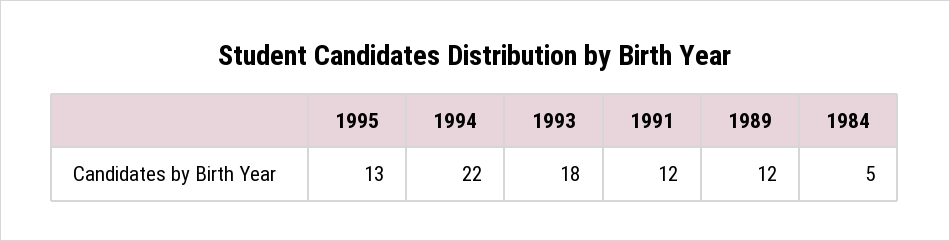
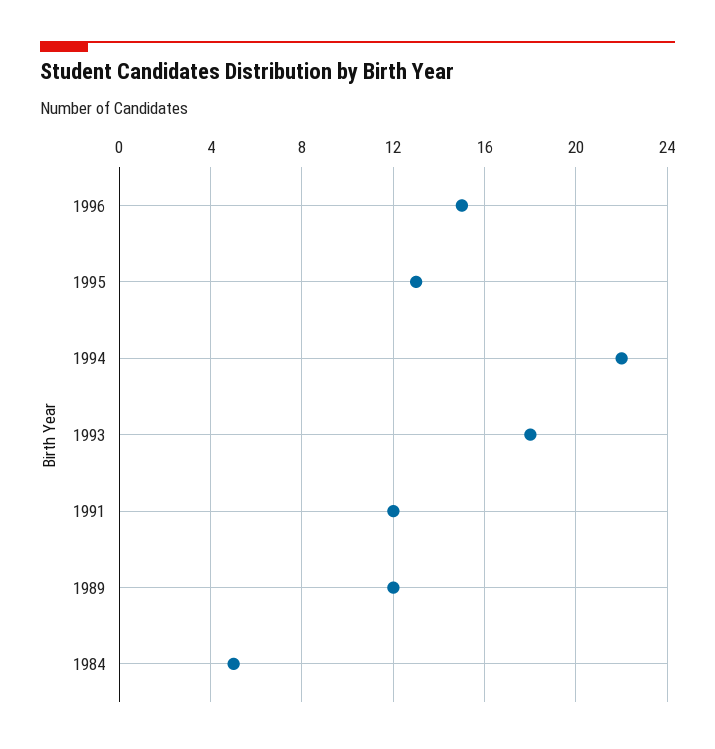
1996: none -> 15

